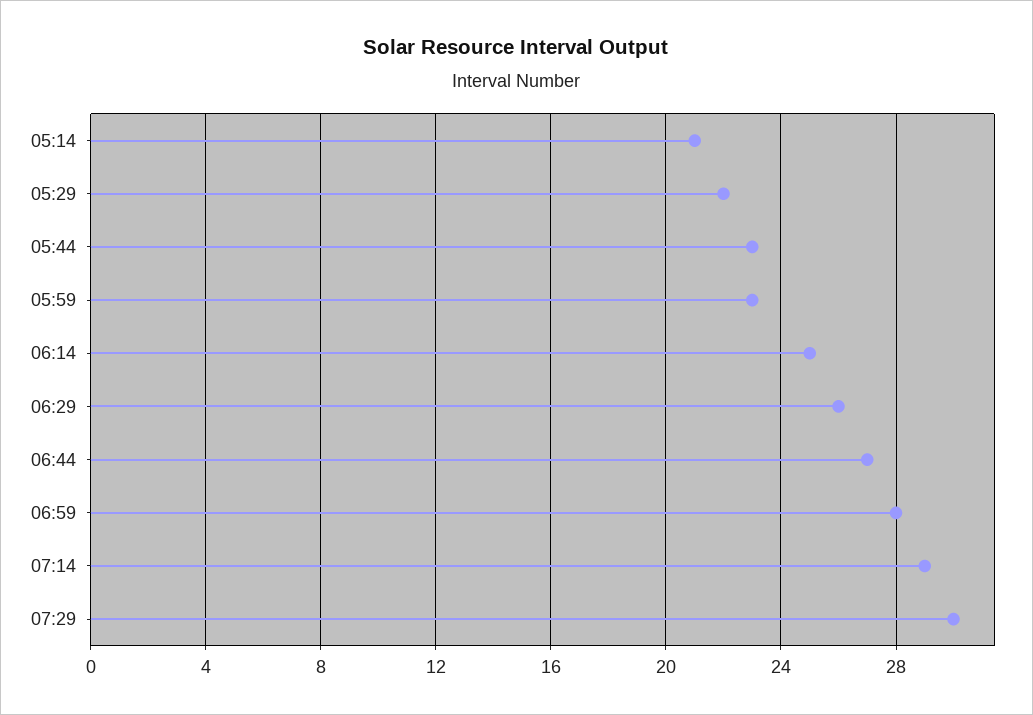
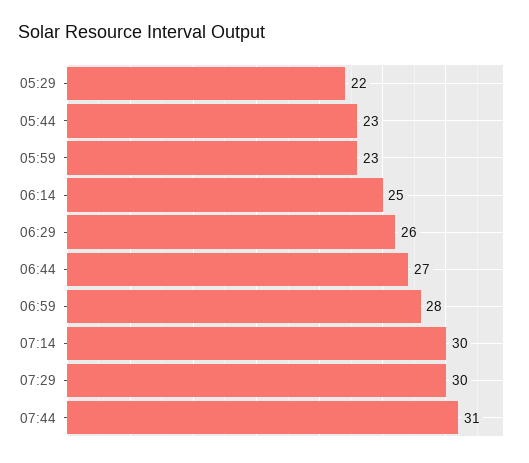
05:14: 21 -> none
07:14: 29 -> 30
07:44: none -> 31

